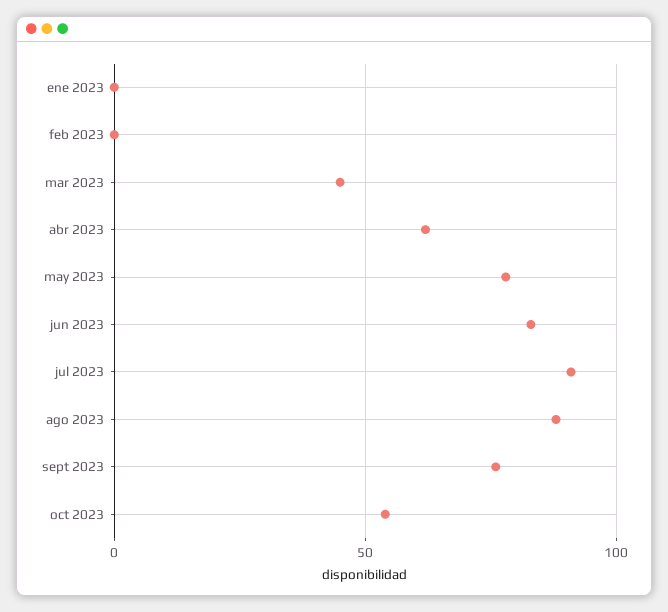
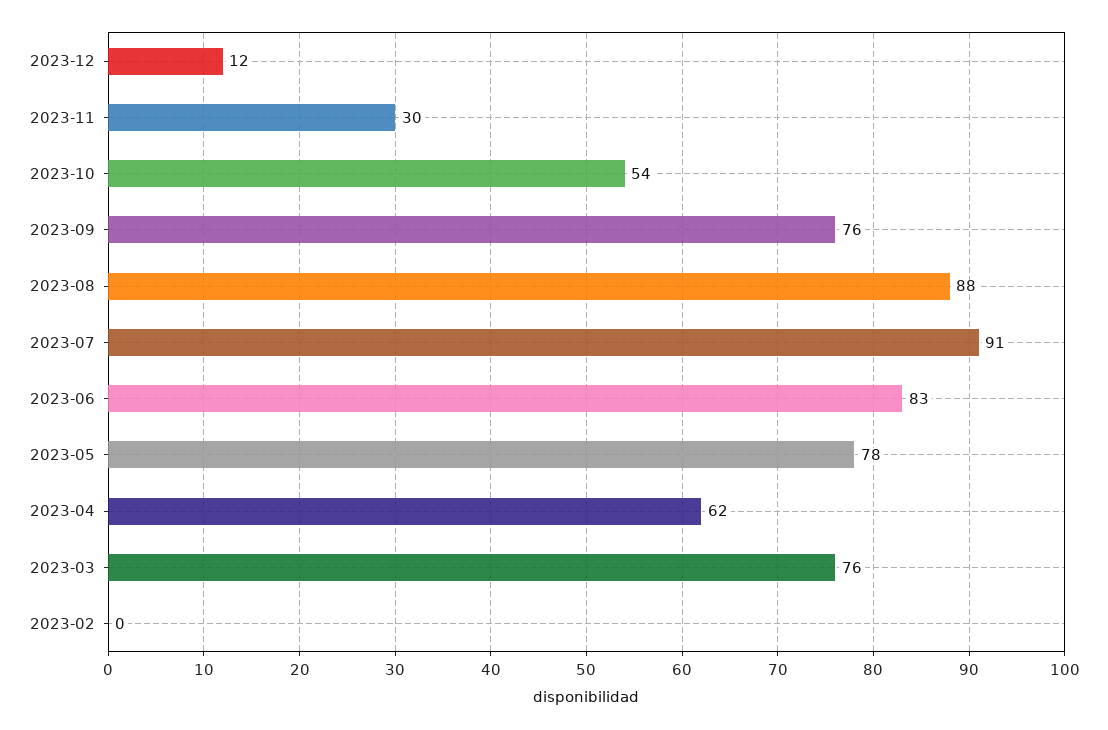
ene 2023: 0 -> none
mar 2023: 45 -> 76
2023-12: none -> 12
2023-11: none -> 30

